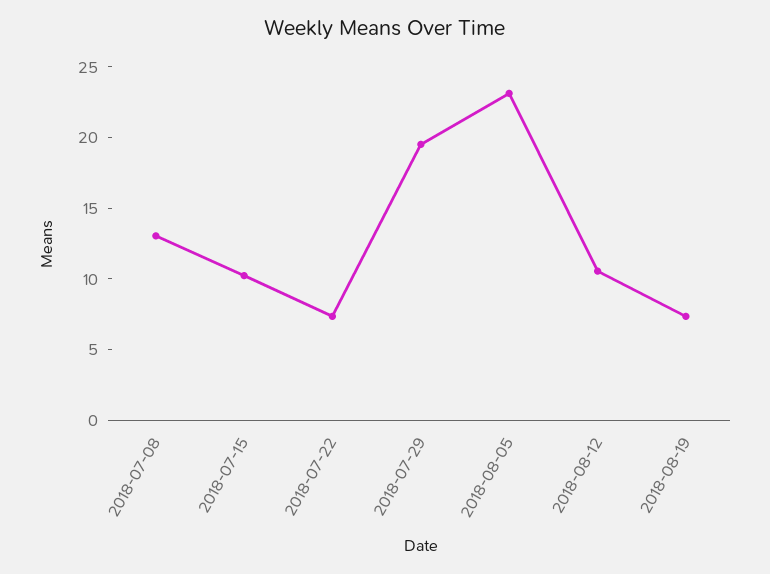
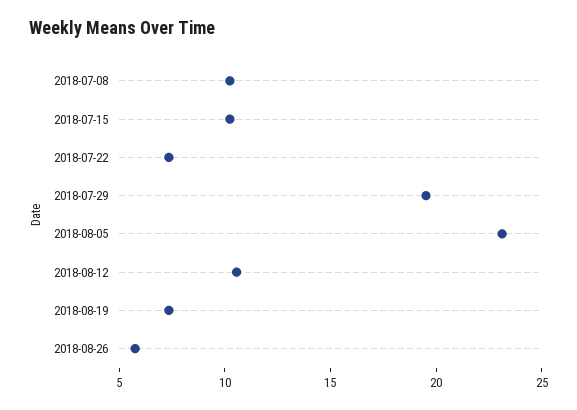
2018-07-08: 13 -> 10
2018-08-26: none -> 6

